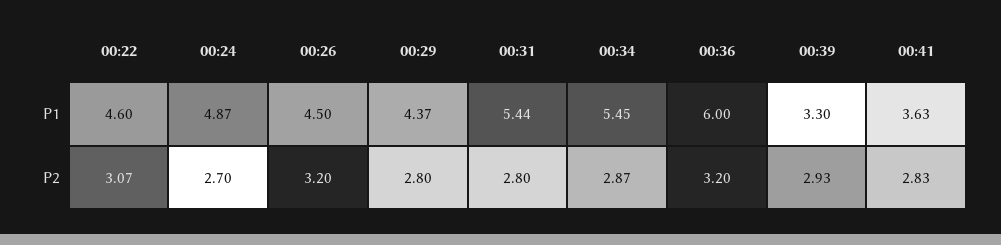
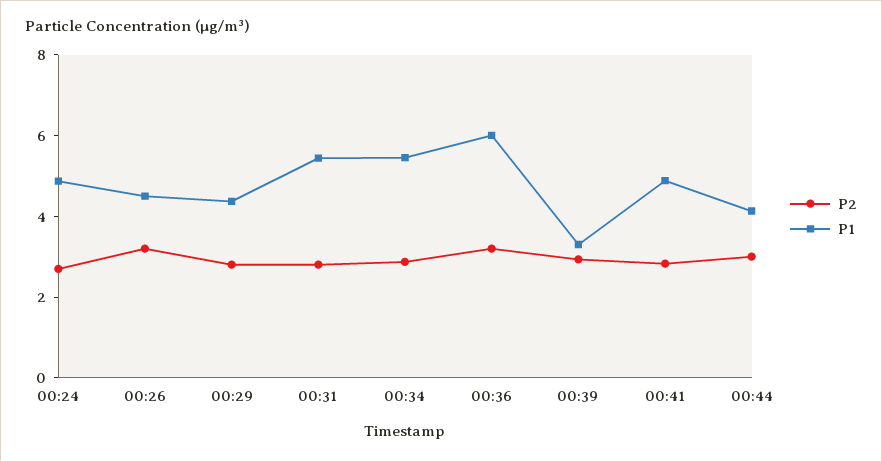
P1, 00:22: 4.6 -> none
P1, 00:41: 3.63 -> 5
P2, 00:22: 3.07 -> none
P2, 00:44: none -> 3
P1, 00:44: none -> 4

